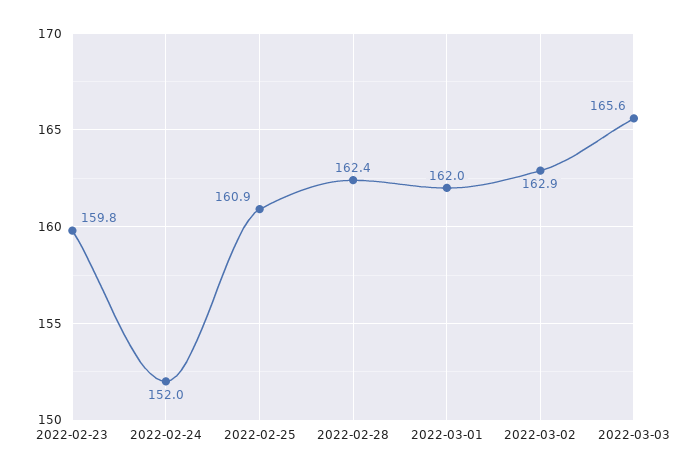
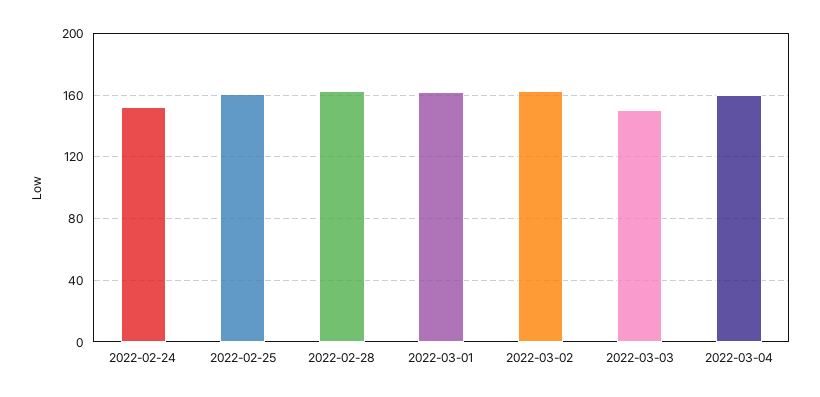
2022-02-23: 159.8 -> none
2022-03-03: 165.6 -> 150
2022-03-04: none -> 160

